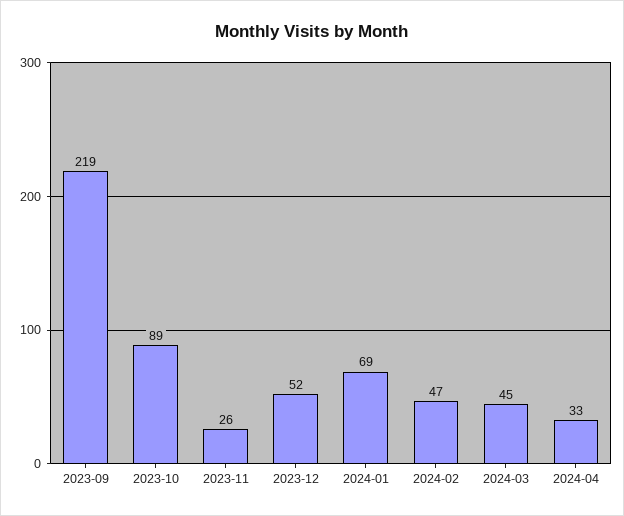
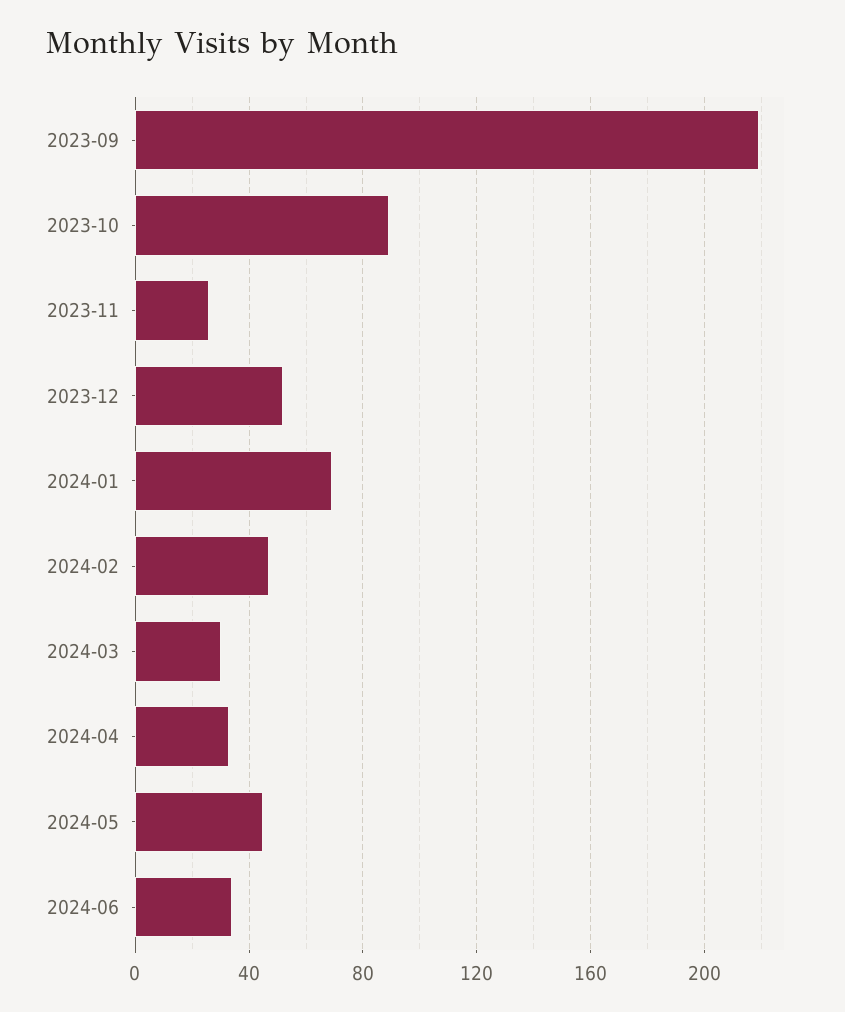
2024-03: 45 -> 30
2024-05: none -> 45
2024-06: none -> 35

